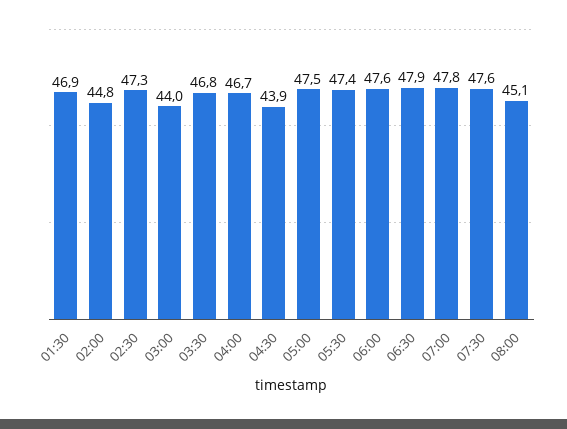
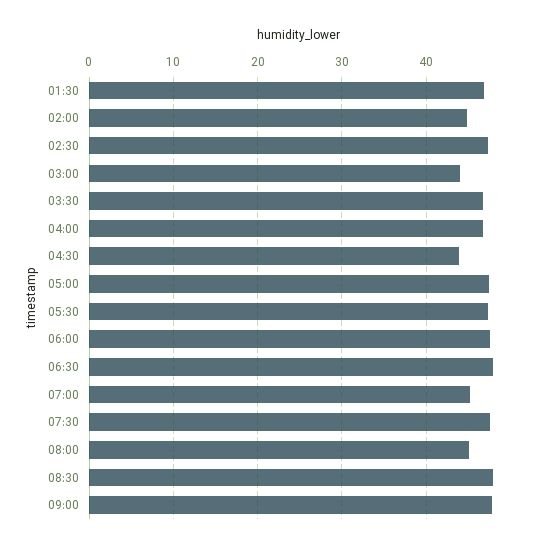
07:00: 47.8 -> 45
08:30: none -> 48
09:00: none -> 48

